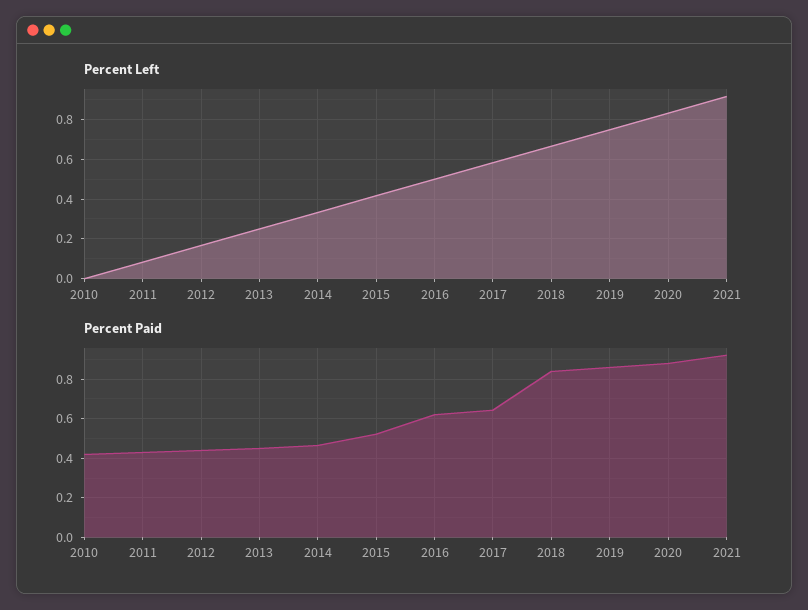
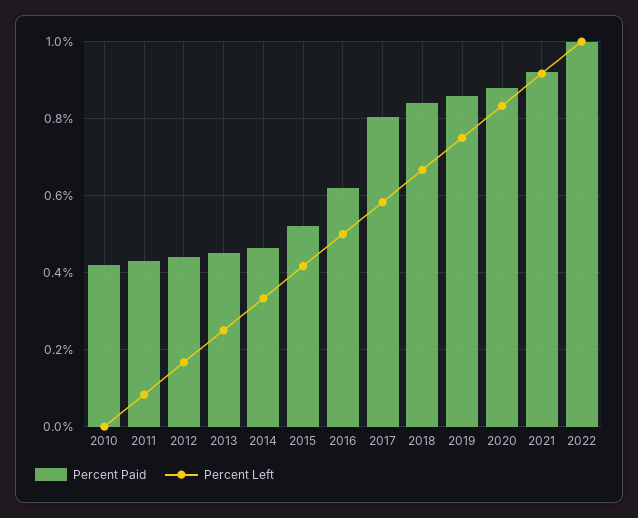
Percent Paid, 2017: 0.65 -> 0.8
Percent Paid, 2022: none -> 1
Percent Left, 2022: none -> 1

